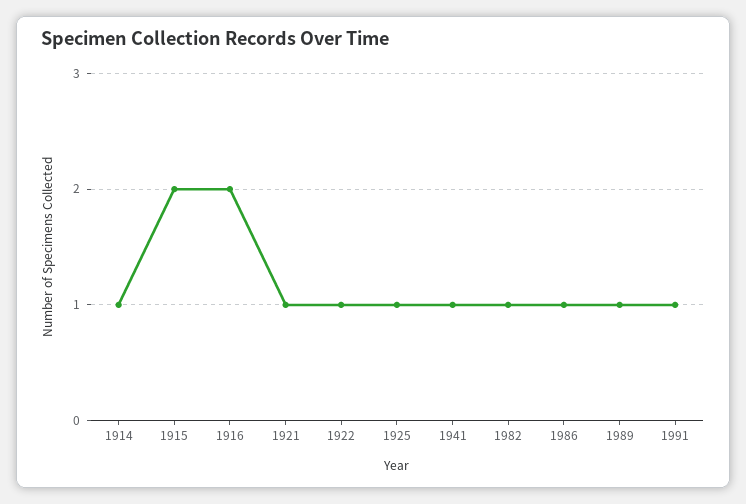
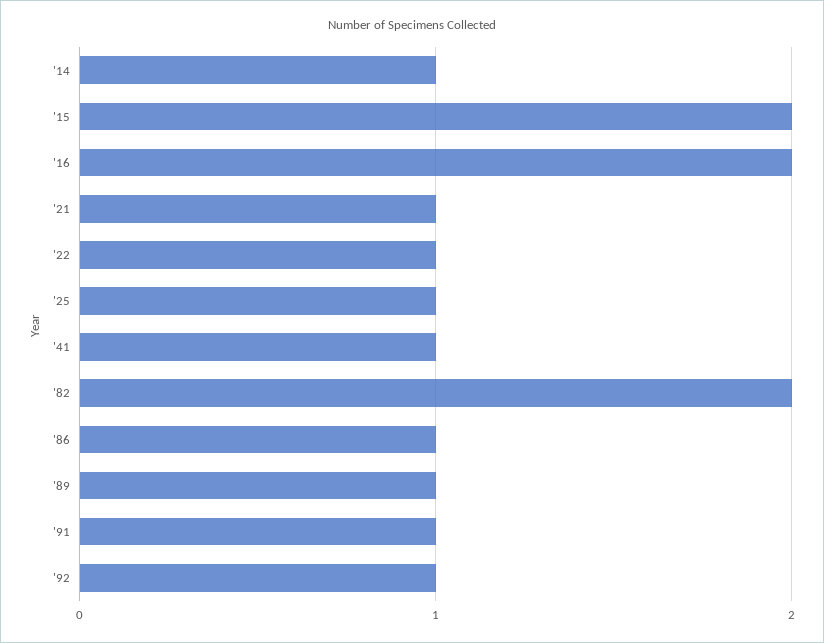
1982: 1 -> 2
'92: none -> 1

